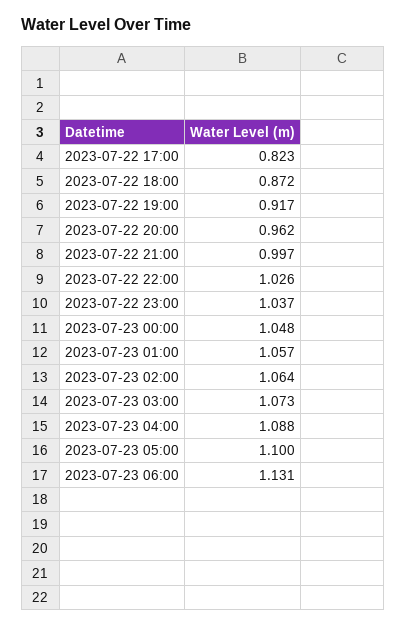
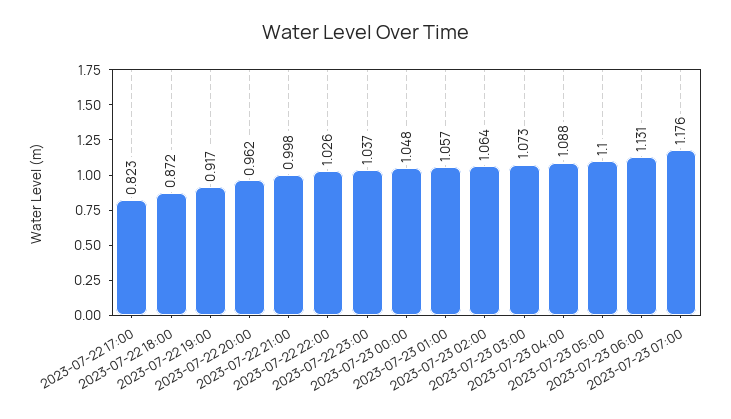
2023-07-22 21:00: 0.997 -> 0.998
2023-07-23 07:00: none -> 1.176

